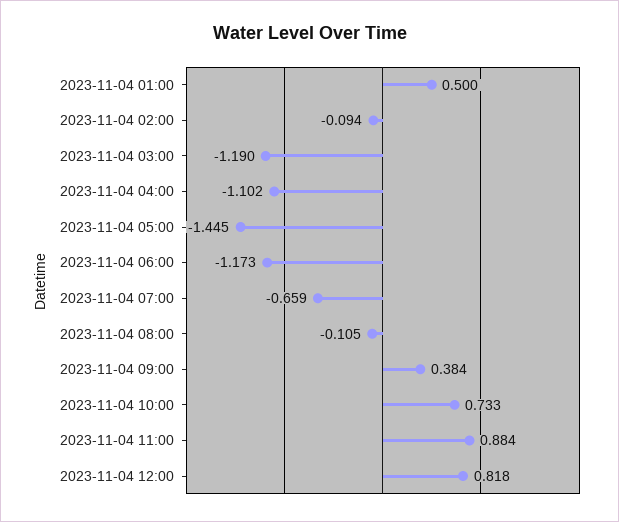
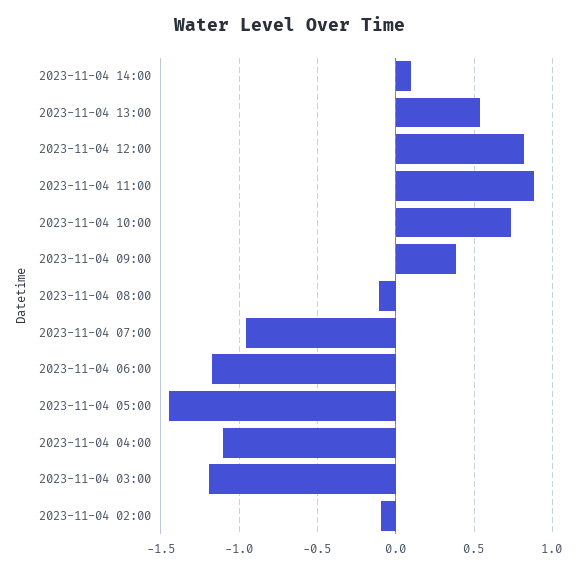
2023-11-04 01:00: 0.5 -> none
2023-11-04 07:00: -0.659 -> -0.95
2023-11-04 14:00: none -> 0.1
2023-11-04 13:00: none -> 0.55

